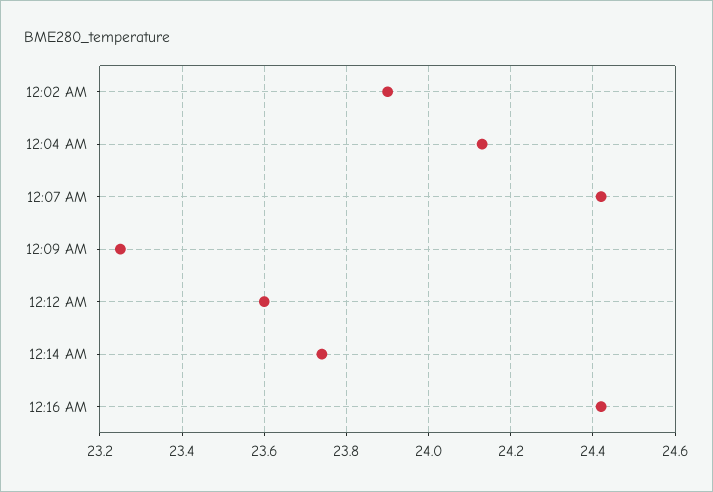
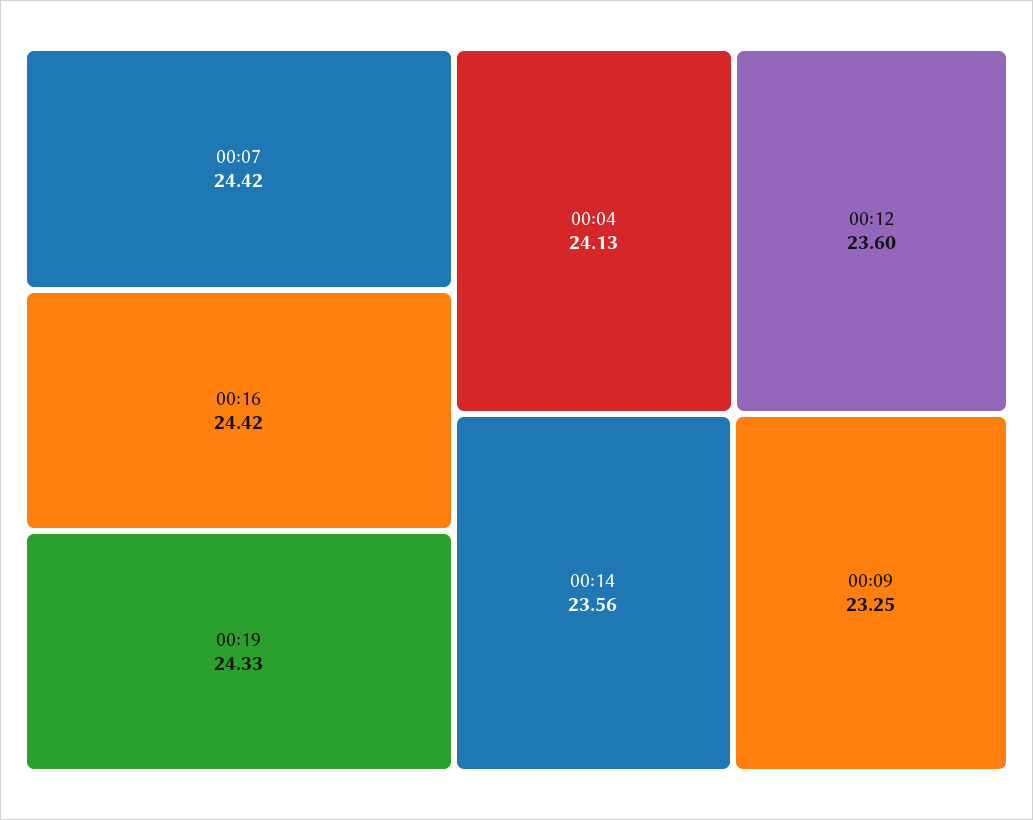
12:02 AM: 23.9 -> none
12:14 AM: 23.75 -> 23.56
00:19: none -> 24.33

